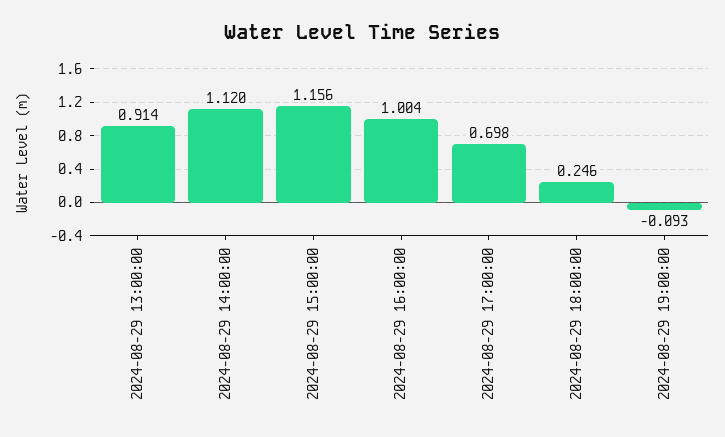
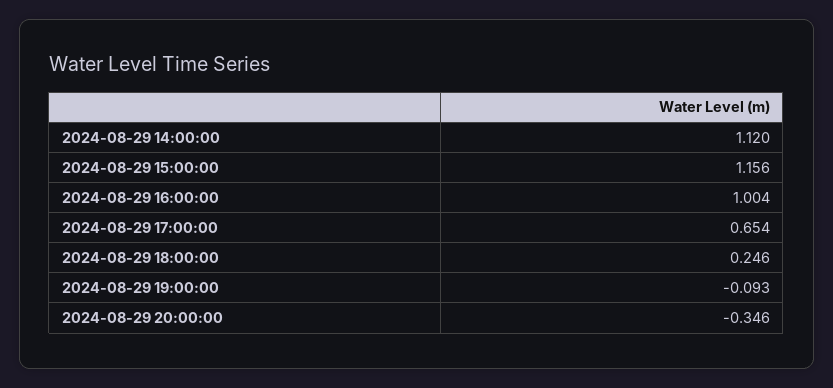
2024-08-29 13:00:00: 0.914 -> none
2024-08-29 17:00:00: 0.698 -> 0.654
2024-08-29 20:00:00: none -> -0.346

